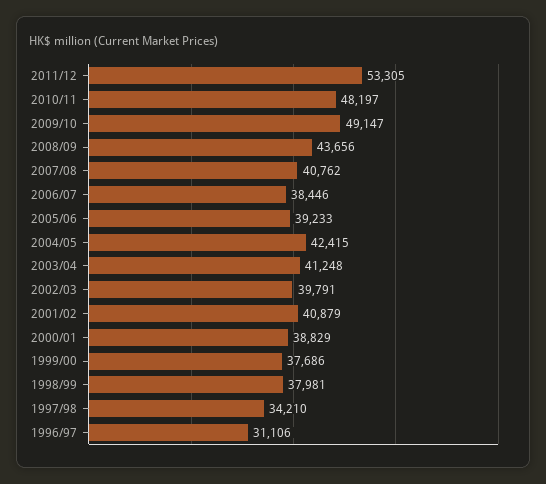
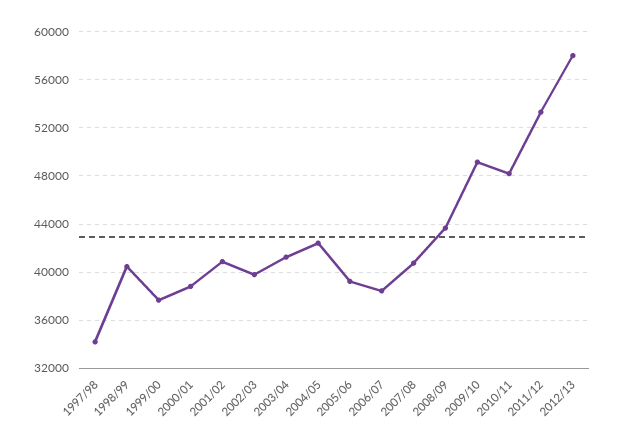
1998/99: 37981 -> 40500
1996/97: 31106 -> none
2012/13: none -> 58000

